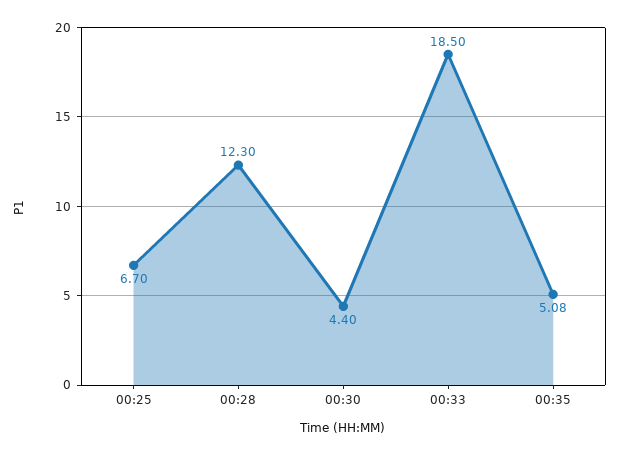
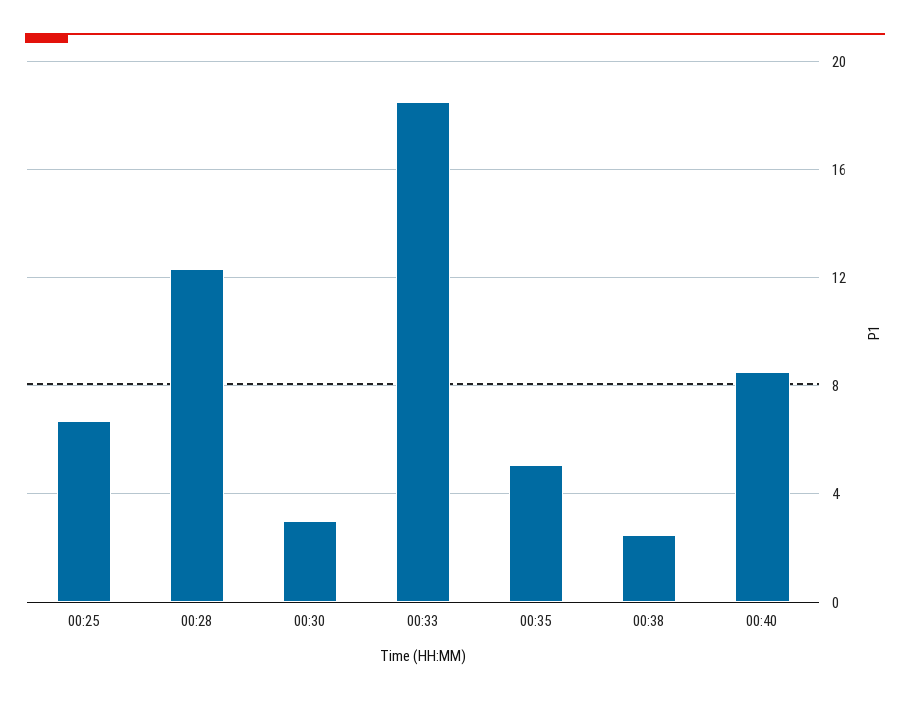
00:30: 4.4 -> 3
00:38: none -> 2.5
00:40: none -> 8.5

